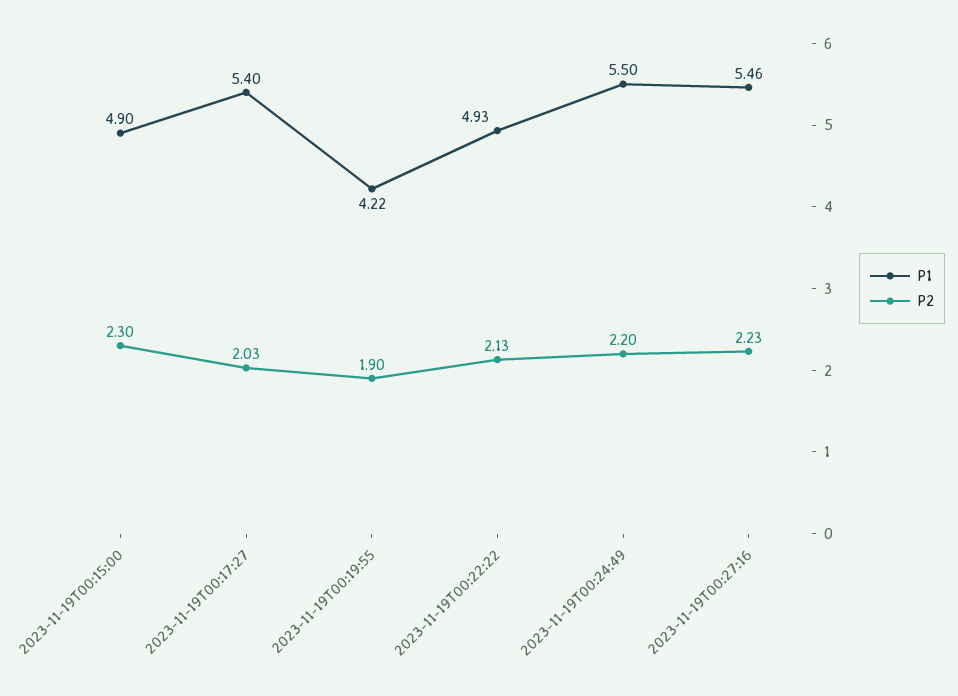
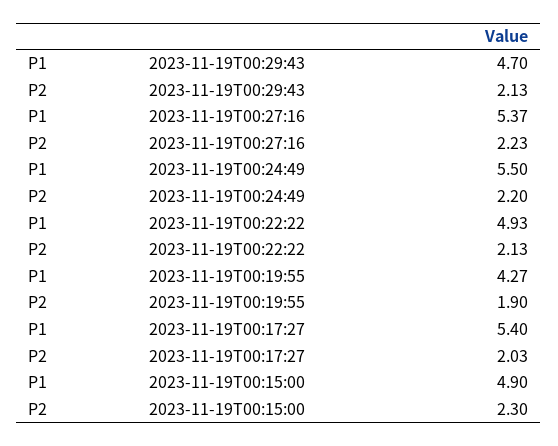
P1, 2023-11-19T00:19:55: 4.22 -> 4.27
P1, 2023-11-19T00:27:16: 5.46 -> 5.37
P1, 2023-11-19T00:29:43: none -> 4.7
P2, 2023-11-19T00:29:43: none -> 2.13

